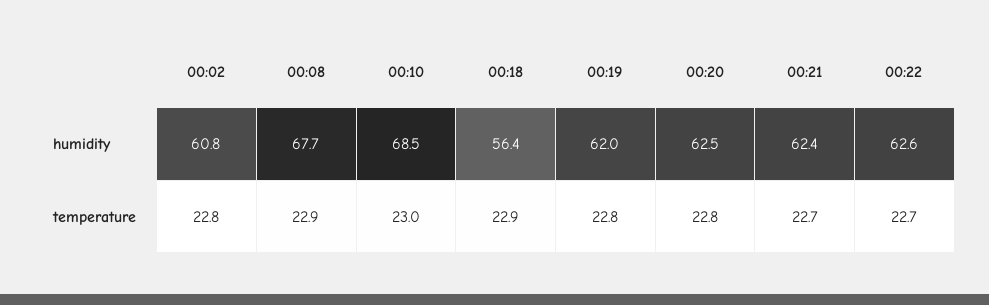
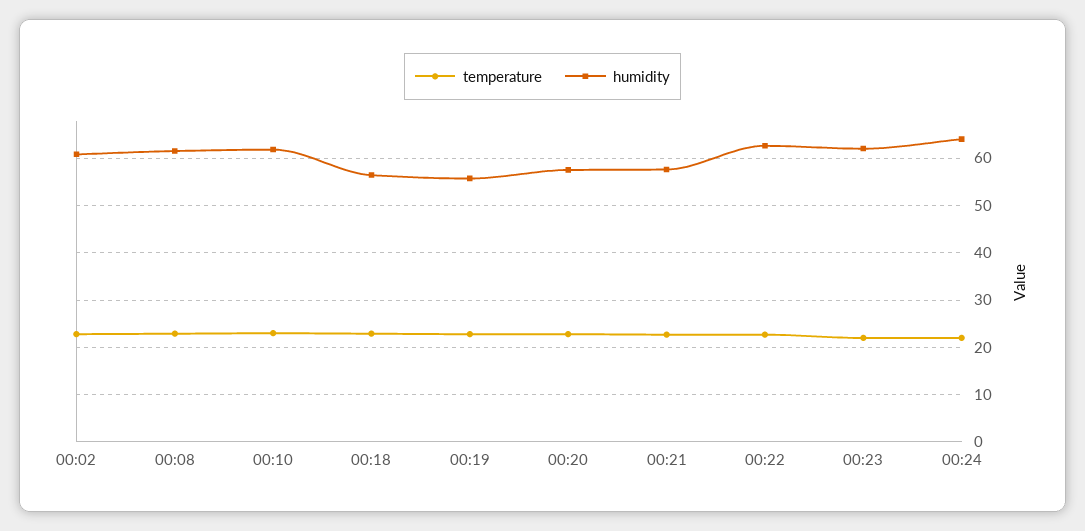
humidity, 00:08: 67.7 -> 62
humidity, 00:10: 68.5 -> 62
humidity, 00:19: 62 -> 56
humidity, 00:20: 62.5 -> 58
humidity, 00:21: 62.4 -> 58
temperature, 00:23: none -> 22
humidity, 00:23: none -> 62
temperature, 00:24: none -> 22
humidity, 00:24: none -> 64

